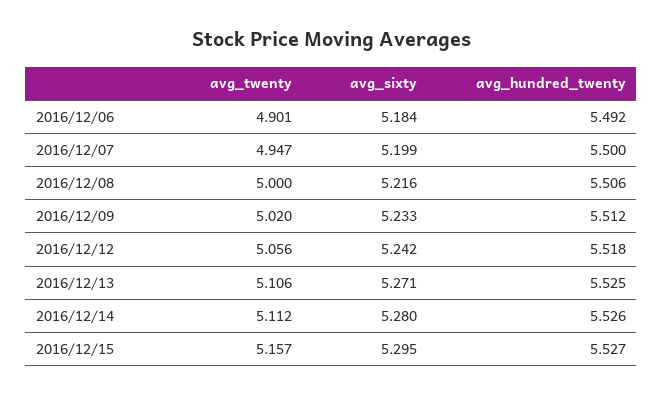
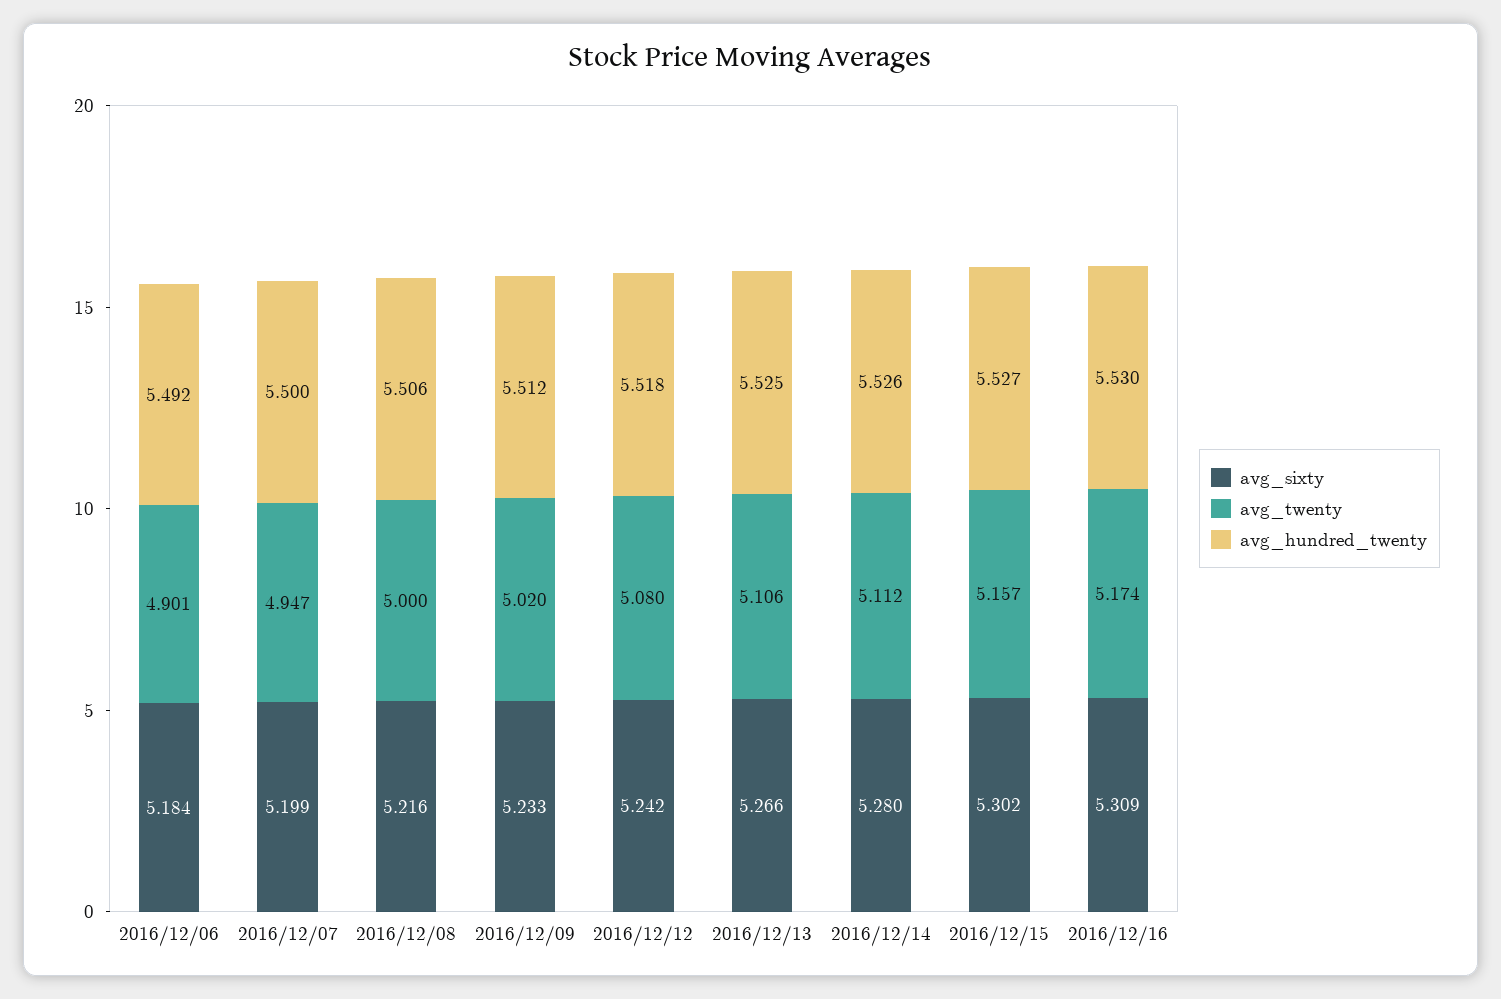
avg_twenty, 2016/12/12: 5.056 -> 5.08
avg_sixty, 2016/12/13: 5.271 -> 5.266
avg_sixty, 2016/12/15: 5.295 -> 5.302
avg_sixty, 2016/12/16: none -> 5.309
avg_twenty, 2016/12/16: none -> 5.174
avg_hundred_twenty, 2016/12/16: none -> 5.53

